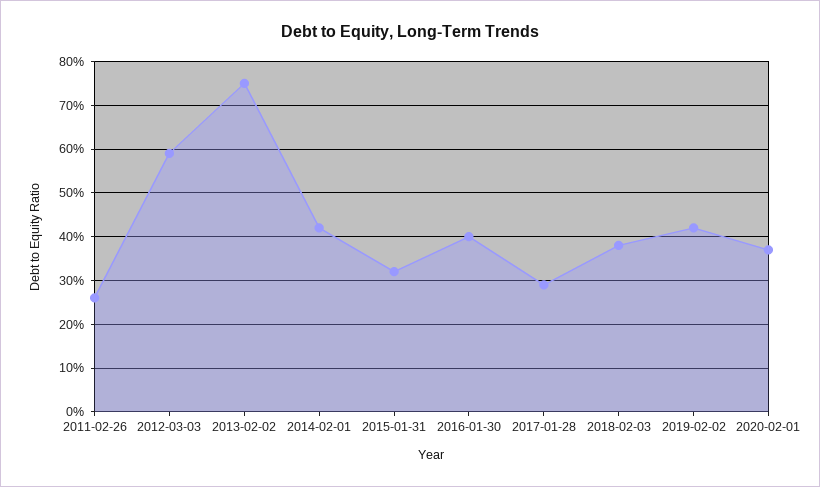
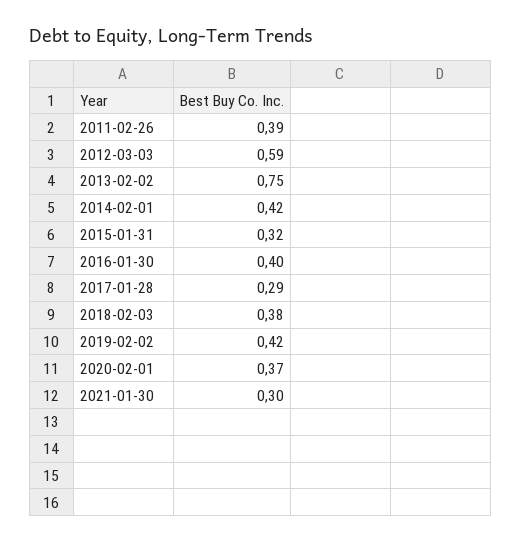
2011-02-26: 0.25 -> 0.39
2021-01-30: none -> 0.3

